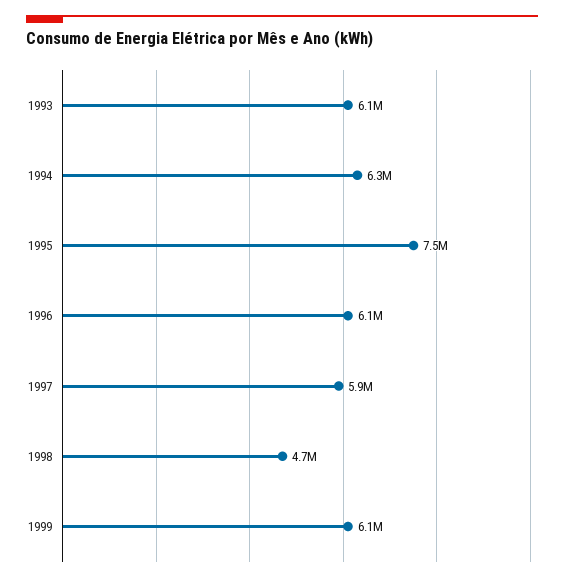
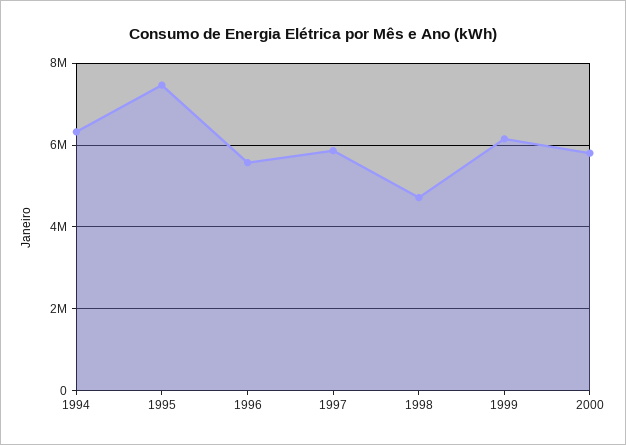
1993: 6100000 -> none
1996: 6100000 -> 5600000
2000: none -> 5800000

